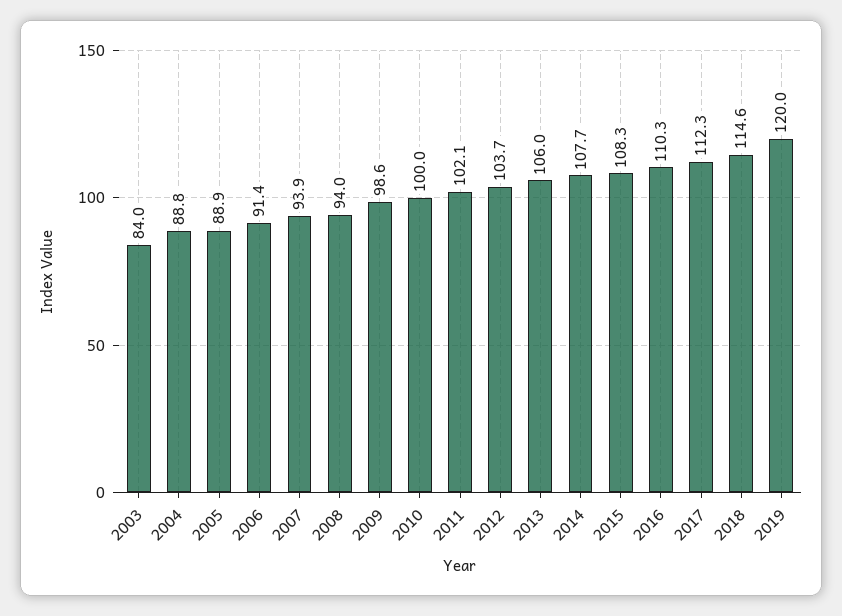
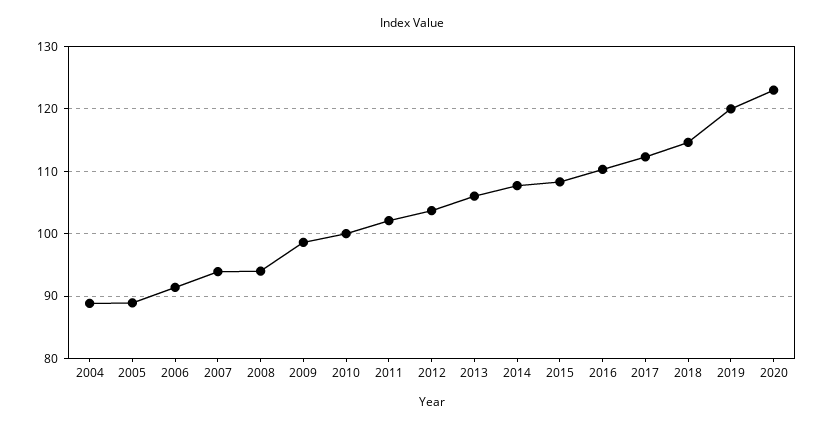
2003: 84 -> none
2020: none -> 123

